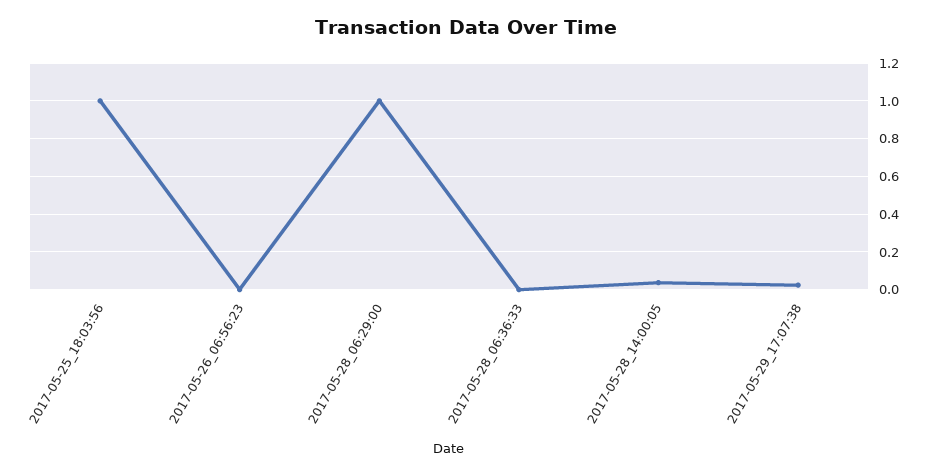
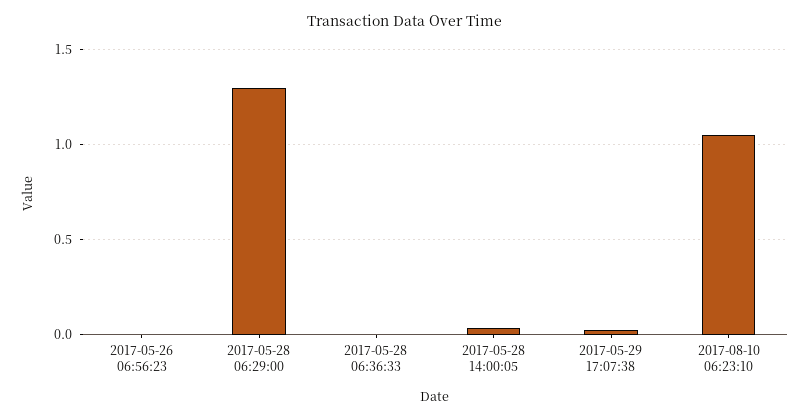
2017-05-25_18:03:56: 1 -> none
2017-05-28_06:29:00: 1 -> 1.3
2017-08-10 06:23:10: none -> 1.05

